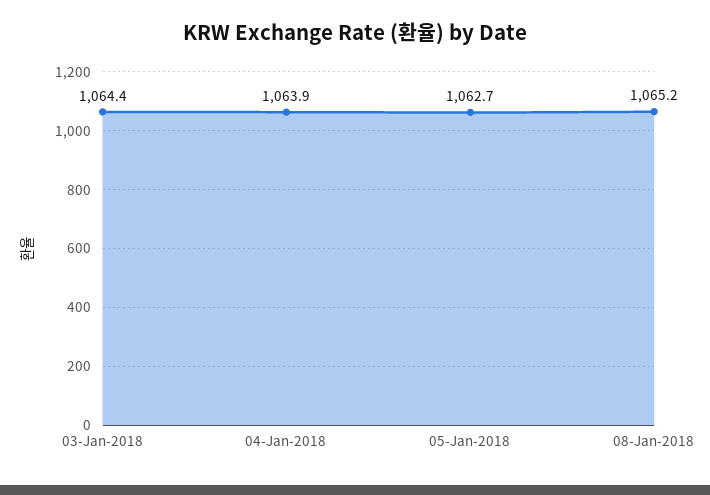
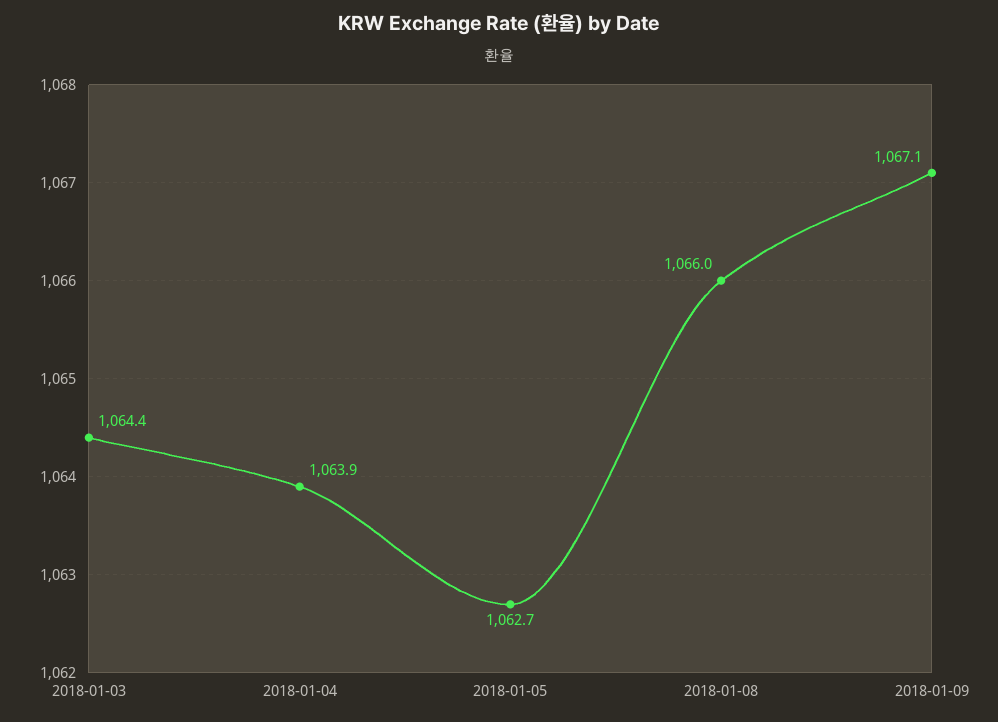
08-Jan-2018: 1065.2 -> 1066
2018-01-09: none -> 1067.1

